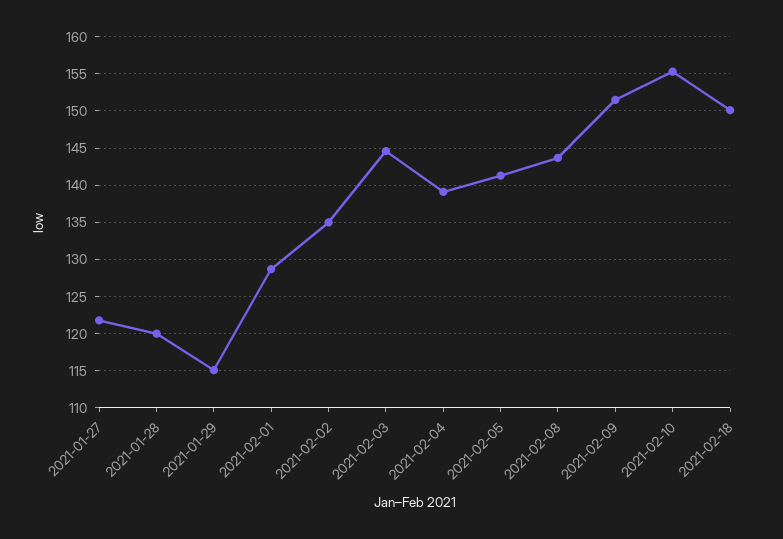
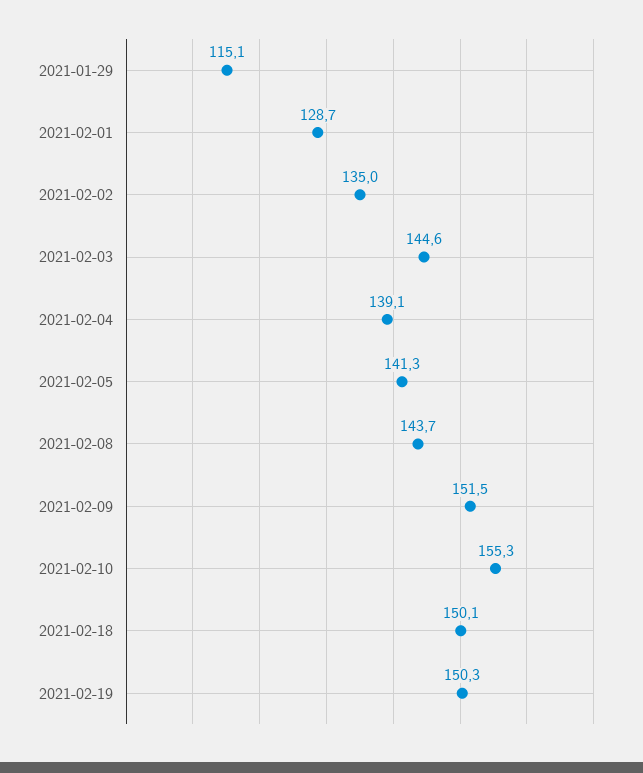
2021-01-27: 122 -> none
2021-01-28: 120 -> none
2021-02-19: none -> 150.3

